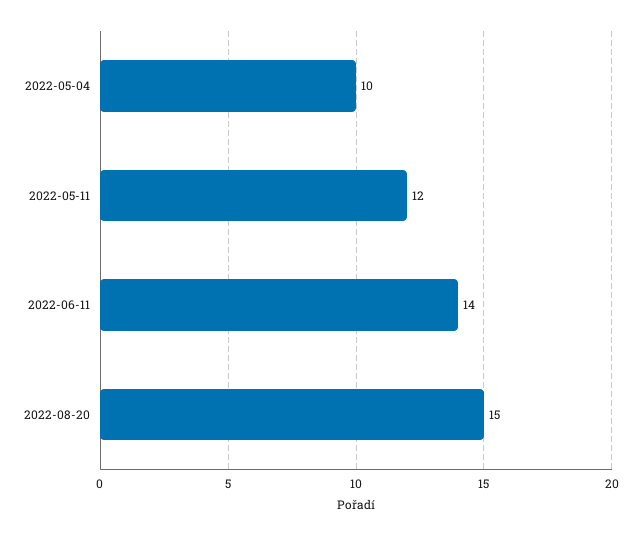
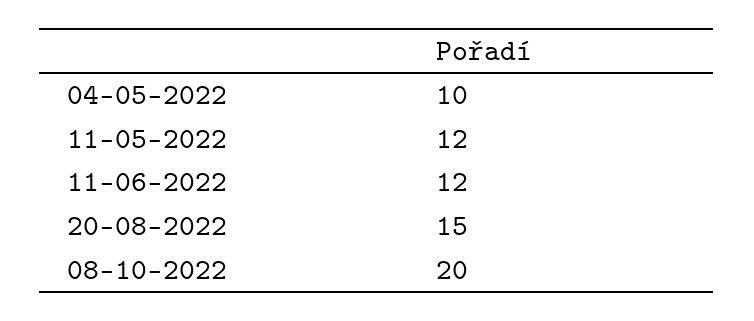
2022-06-11: 14 -> 12
08-10-2022: none -> 20

